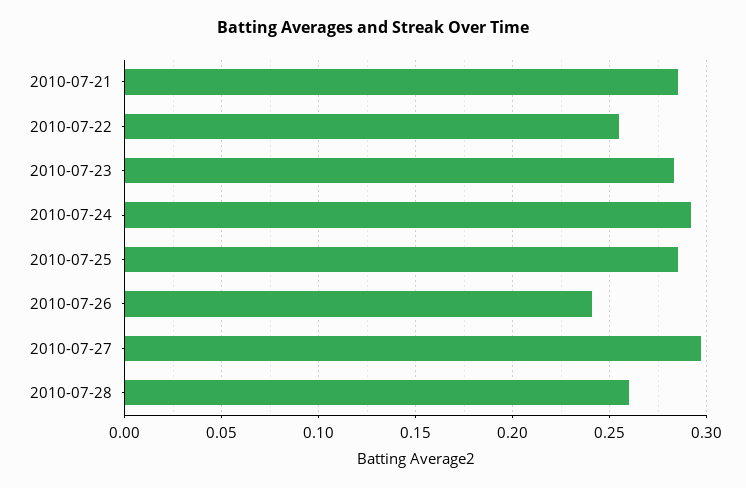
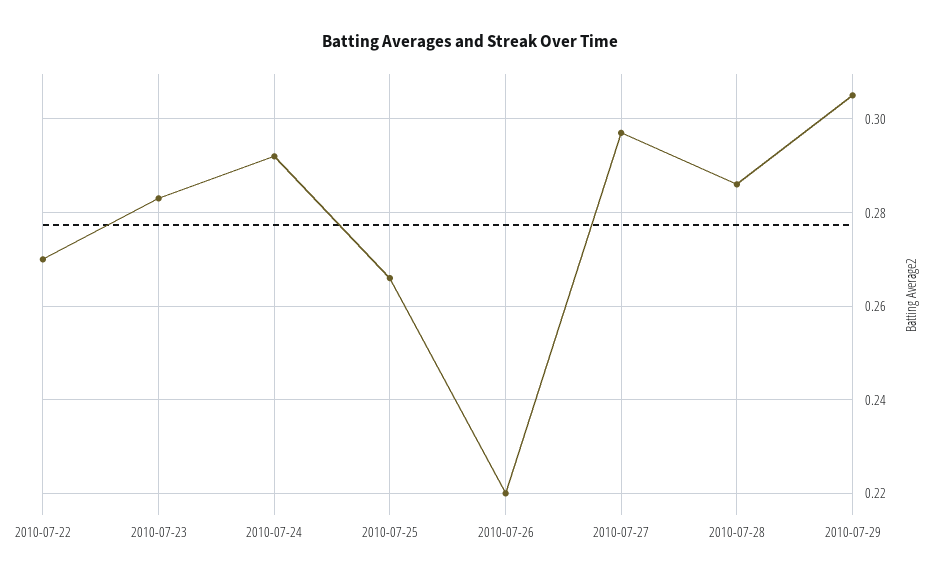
2010-07-21: 0.285 -> none
2010-07-22: 0.255 -> 0.27
2010-07-25: 0.285 -> 0.265
2010-07-26: 0.24 -> 0.22
2010-07-28: 0.26 -> 0.285
2010-07-29: none -> 0.305

